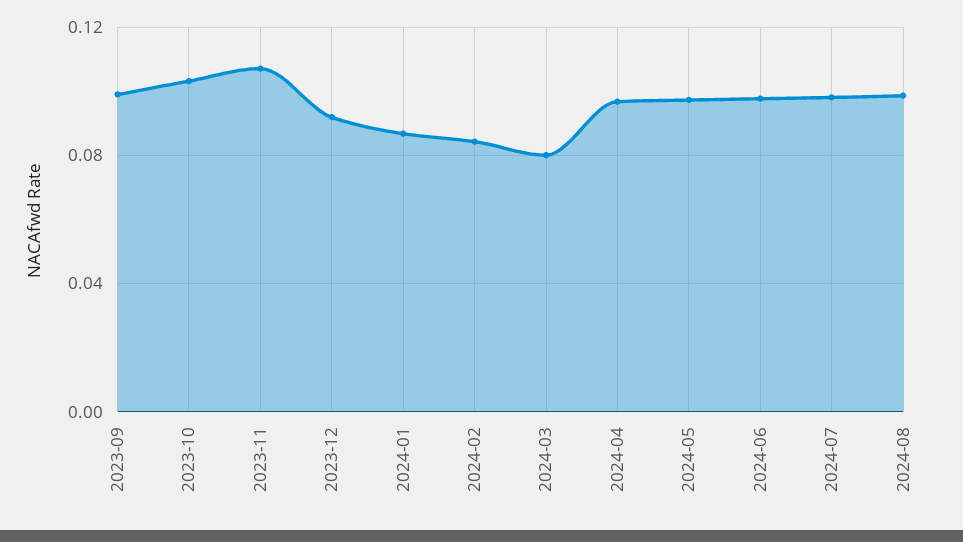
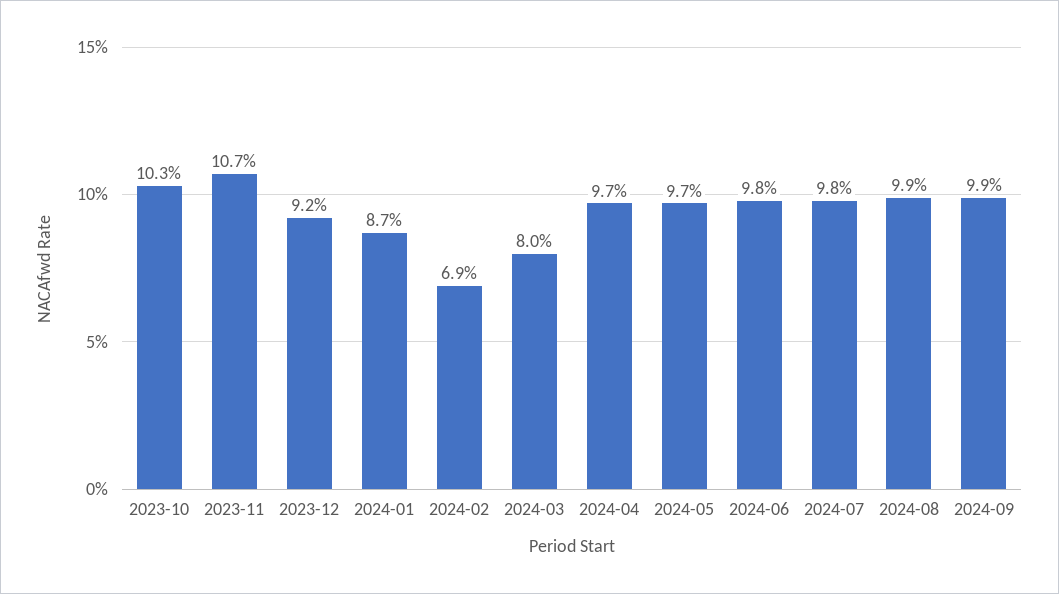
2023-09: 0.1 -> none
2024-02: 0.085 -> 0.069
2024-09: none -> 0.099

